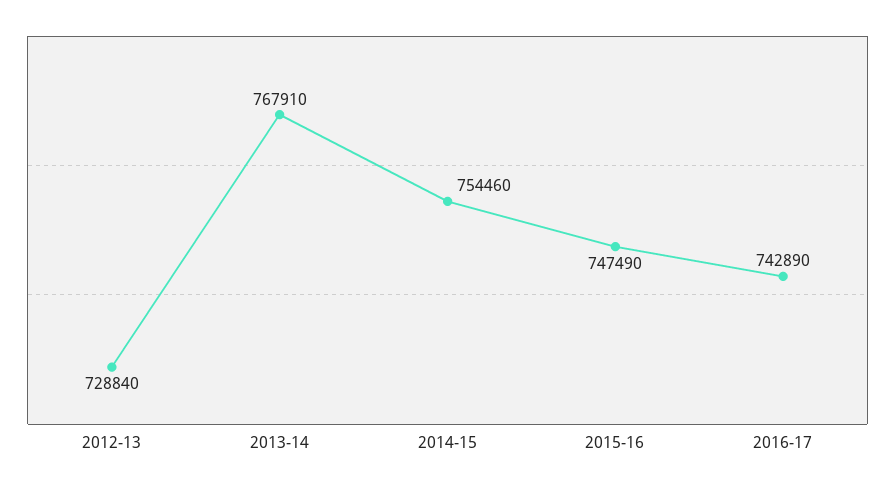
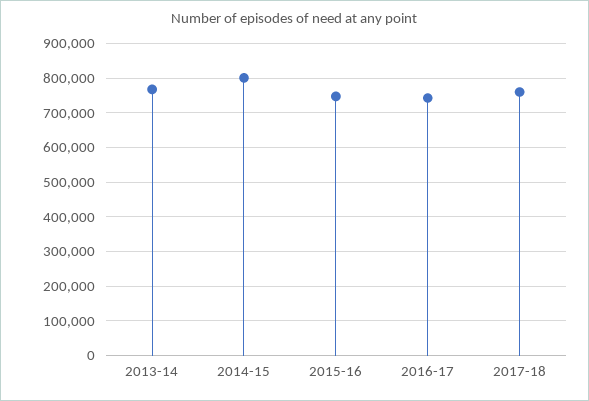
2012-13: 728840 -> none
2014-15: 754460 -> 800000
2017-18: none -> 760000

